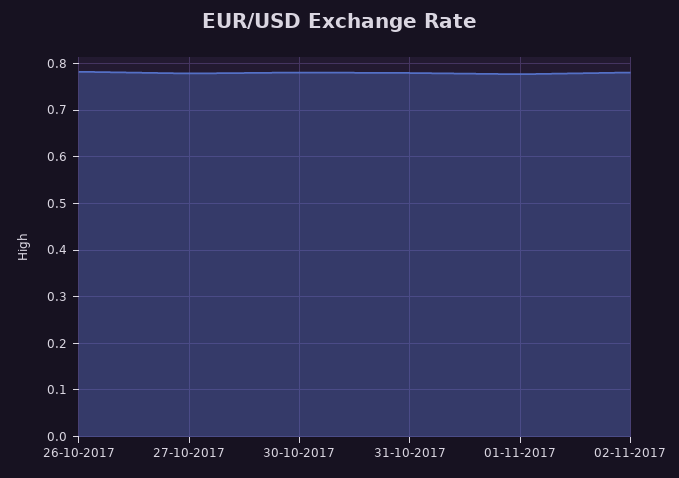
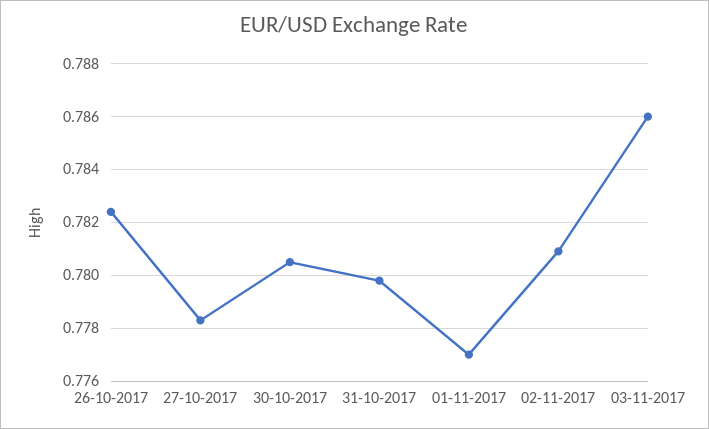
03-11-2017: none -> 0.786

